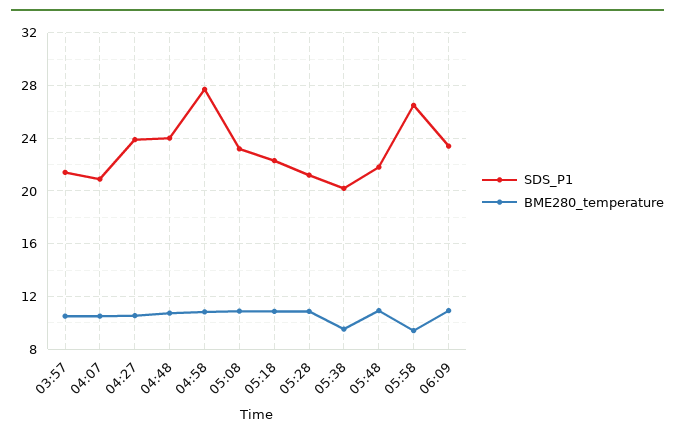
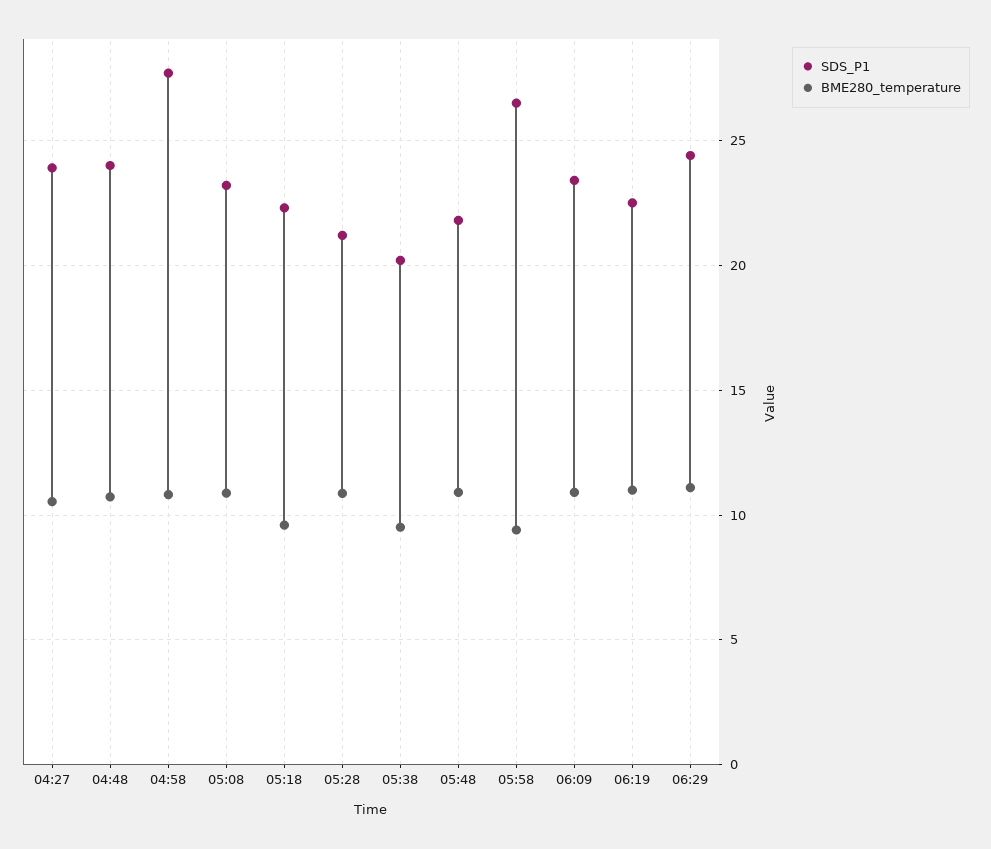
SDS_P1, 03:57: 21.5 -> none
BME280_temperature, 03:57: 10.5 -> none
SDS_P1, 04:07: 21 -> none
BME280_temperature, 04:07: 10.5 -> none
BME280_temperature, 05:18: 11 -> 9.5
SDS_P1, 06:19: none -> 22.5
BME280_temperature, 06:19: none -> 11
SDS_P1, 06:29: none -> 24.5
BME280_temperature, 06:29: none -> 11

